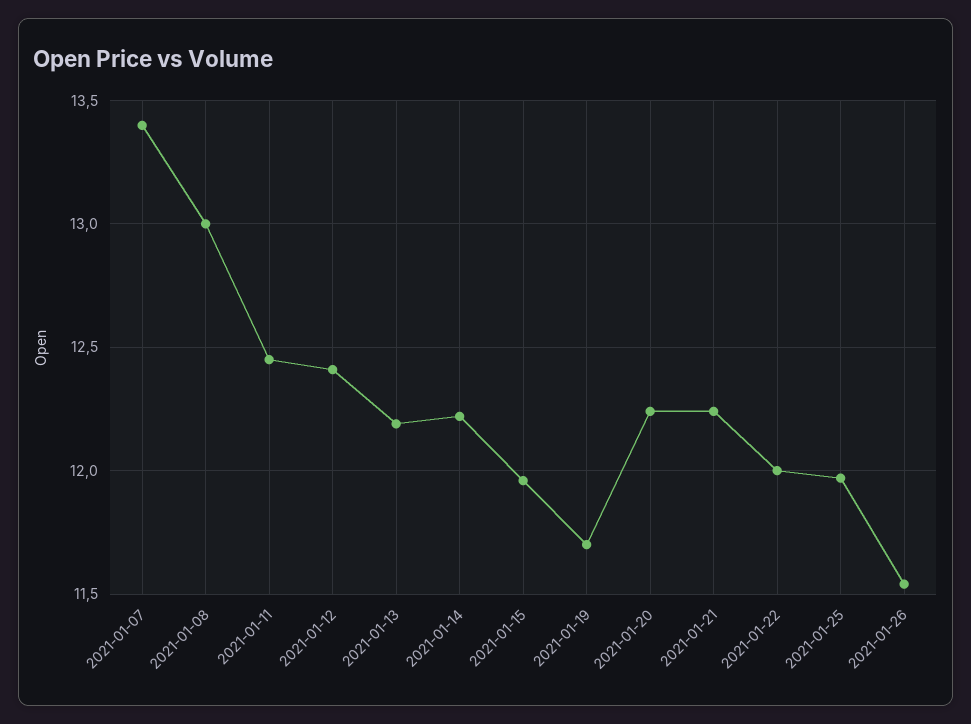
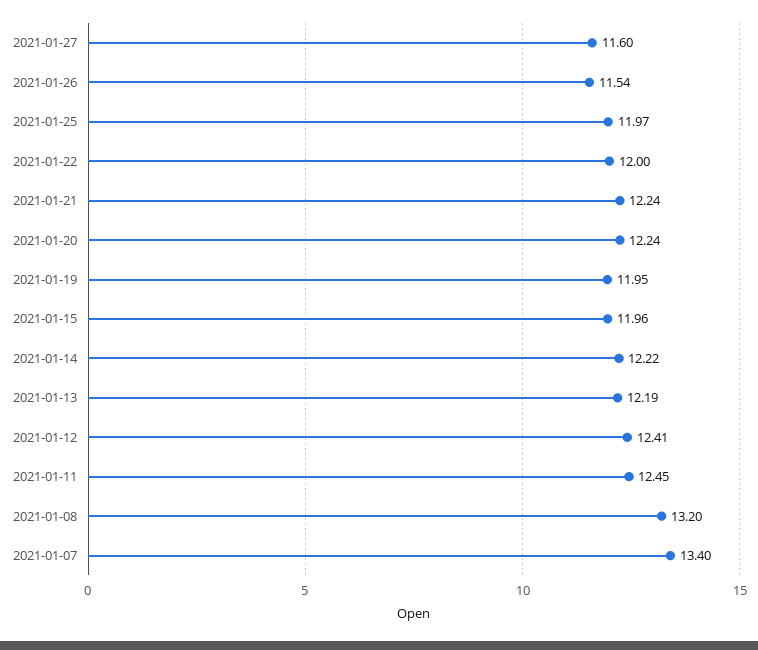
2021-01-08: 13 -> 13.2
2021-01-19: 11.7 -> 11.95
2021-01-27: none -> 11.6

